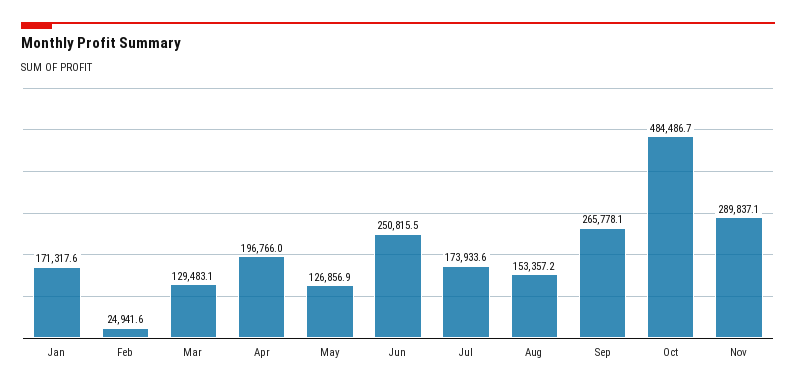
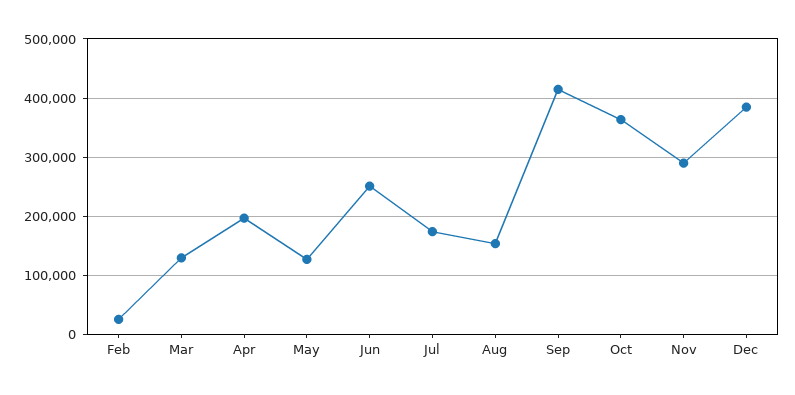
Jan: 171317.6 -> none
Sep: 265778.1 -> 420000
Oct: 484486.7 -> 360000
Dec: none -> 380000

